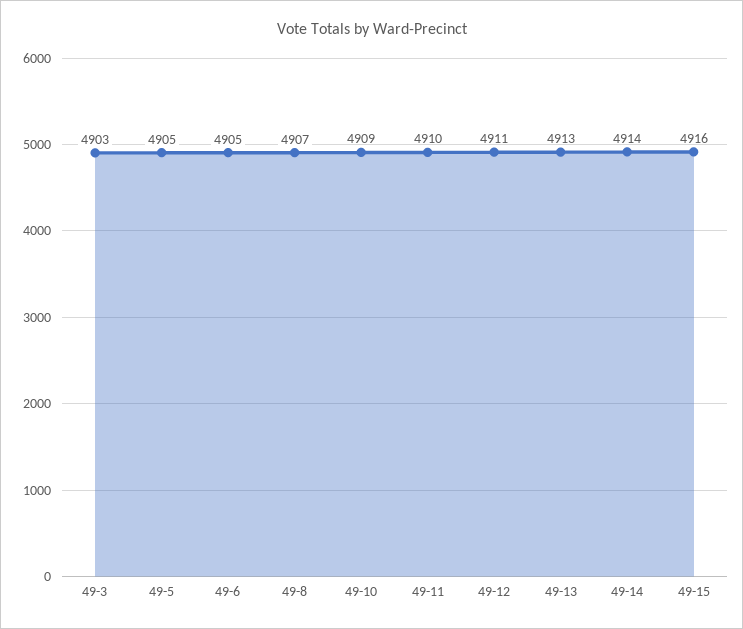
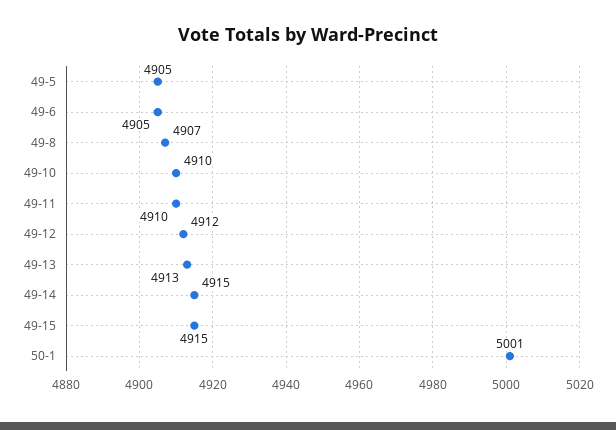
49-3: 4903 -> none
49-10: 4909 -> 4910
49-12: 4911 -> 4912
49-14: 4914 -> 4915
49-15: 4916 -> 4915
50-1: none -> 5001

